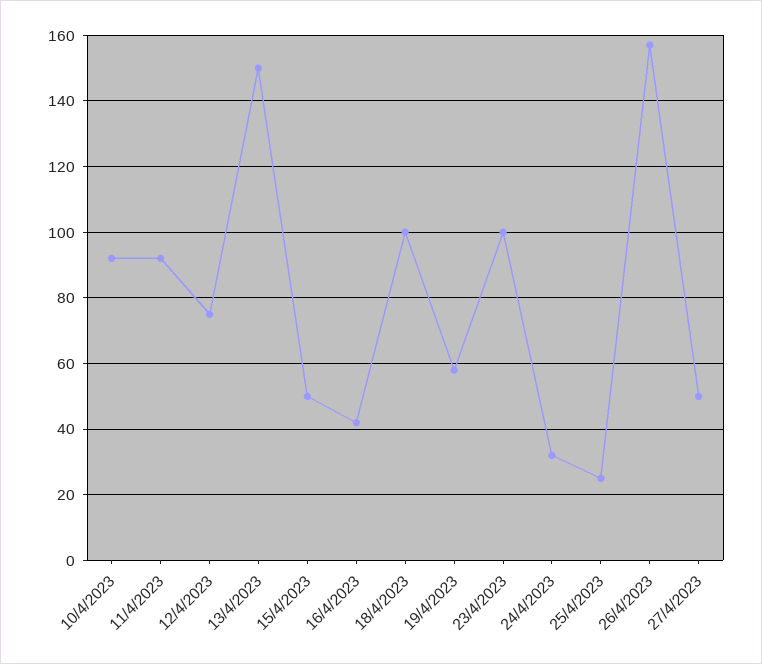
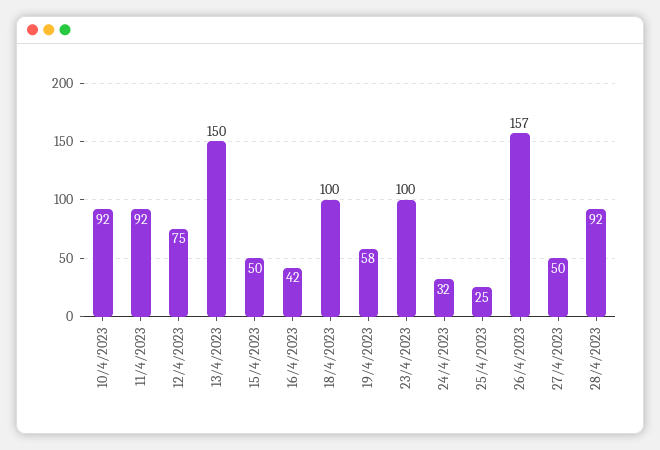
28/4/2023: none -> 92

